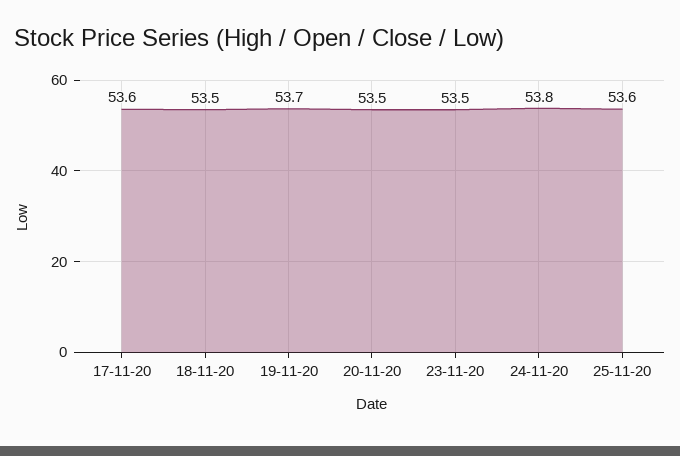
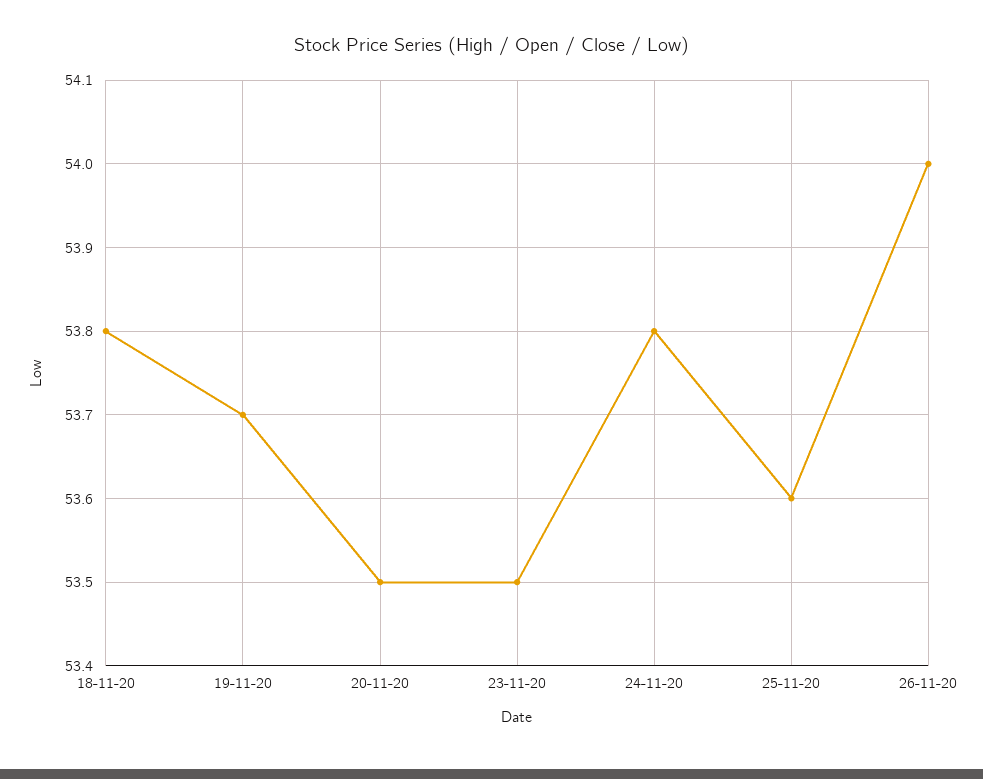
17-11-20: 53.6 -> none
18-11-20: 53.5 -> 53.8
26-11-20: none -> 54

